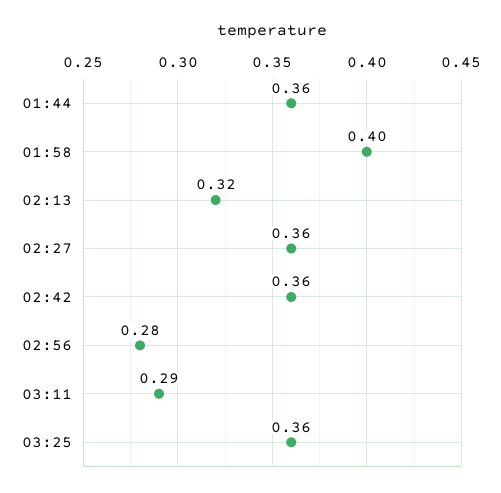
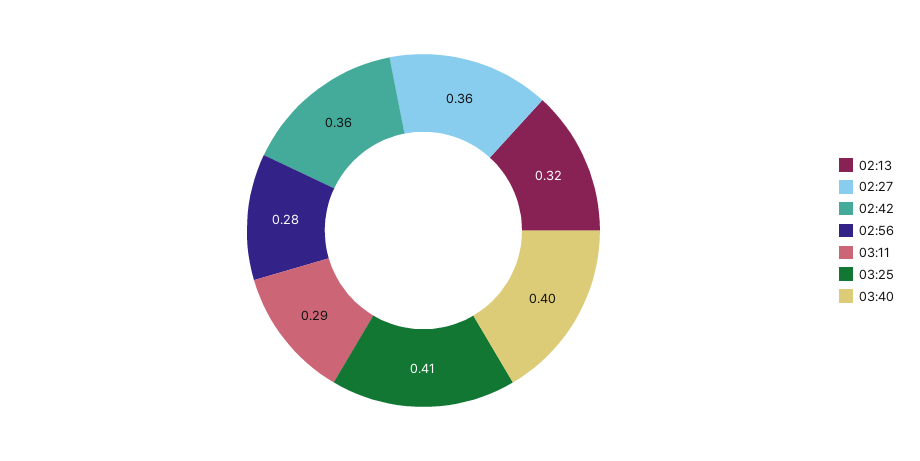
01:44: 0.36 -> none
01:58: 0.4 -> none
03:25: 0.36 -> 0.41
03:40: none -> 0.4

